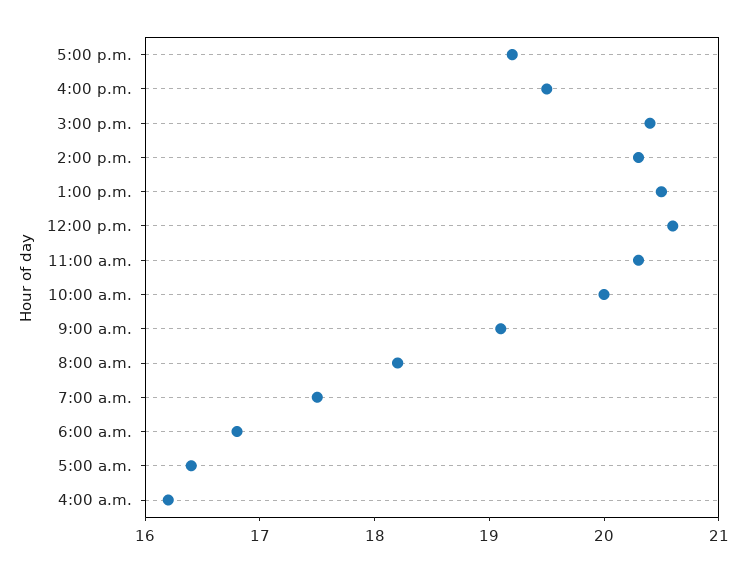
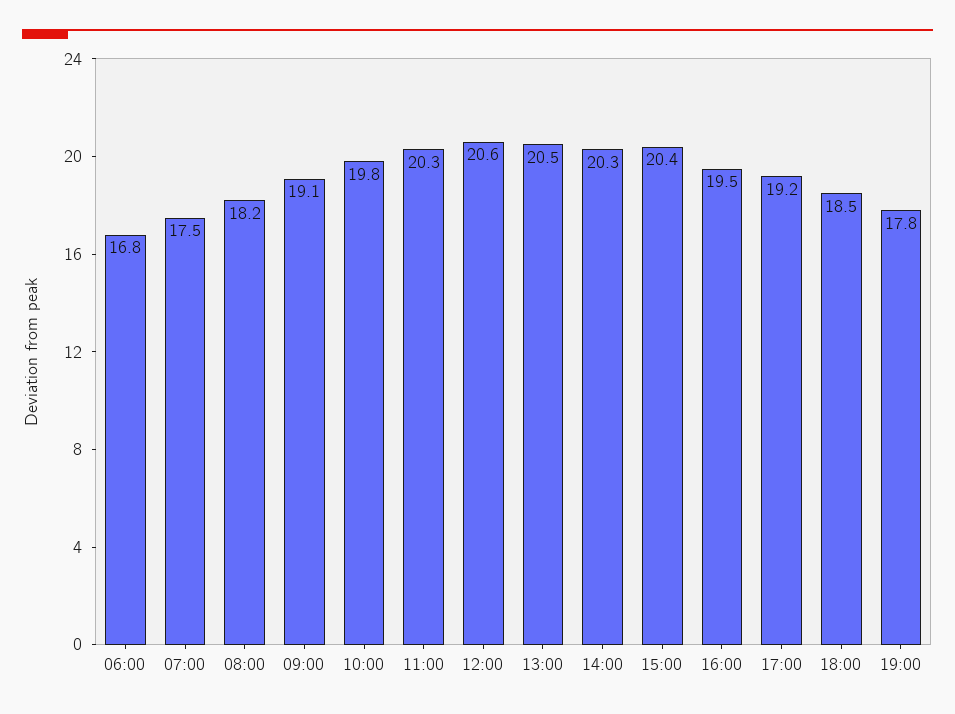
10:00 a.m.: 20 -> 19.8
5:00 a.m.: 16.4 -> none
4:00 a.m.: 16.2 -> none
18:00: none -> 18.5
19:00: none -> 17.8

